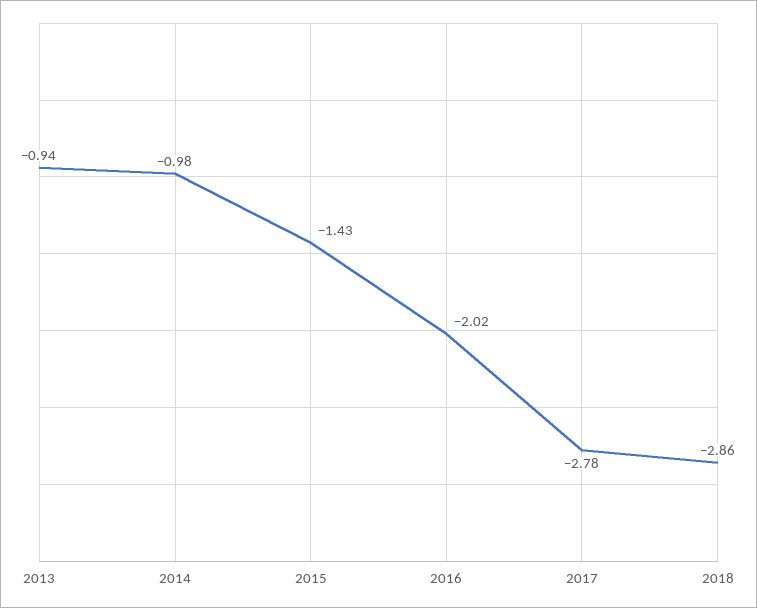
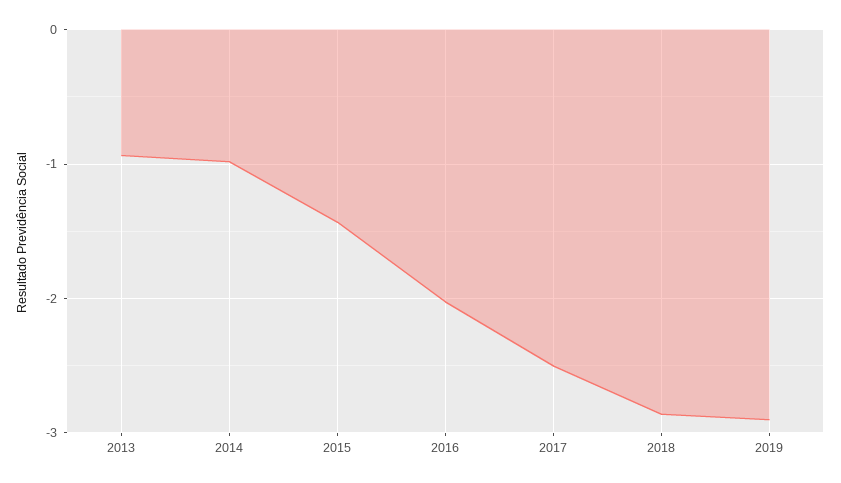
2017: -2.78 -> -2.5
2019: none -> -2.9

